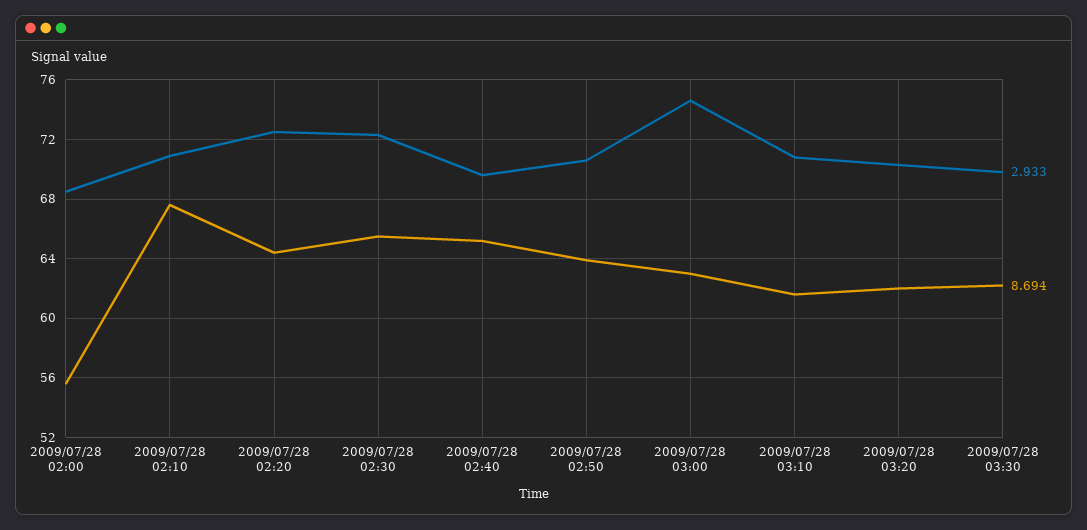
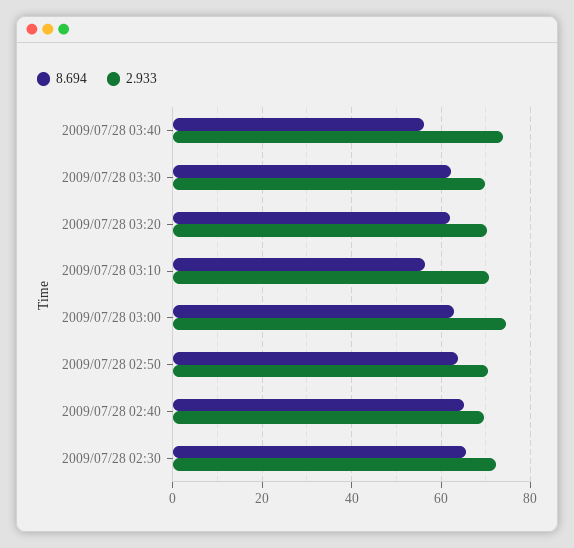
2.933, 2009/07/28 02:00: 68.5 -> none
8.694, 2009/07/28 02:00: 55.5 -> none
2.933, 2009/07/28 02:10: 71 -> none
8.694, 2009/07/28 02:10: 67.5 -> none
2.933, 2009/07/28 02:20: 72.5 -> none
8.694, 2009/07/28 02:20: 64.5 -> none
8.694, 2009/07/28 03:10: 61.5 -> 56
8.694, 2009/07/28 03:40: none -> 56
2.933, 2009/07/28 03:40: none -> 74

